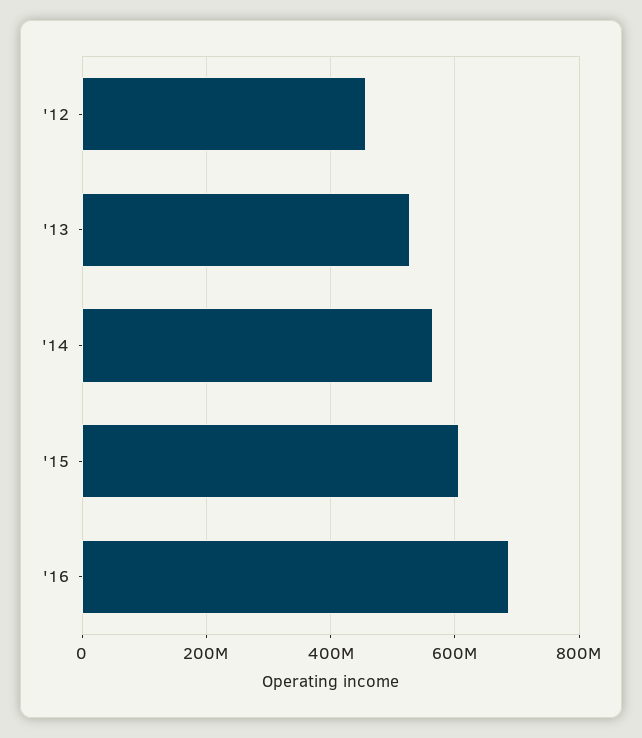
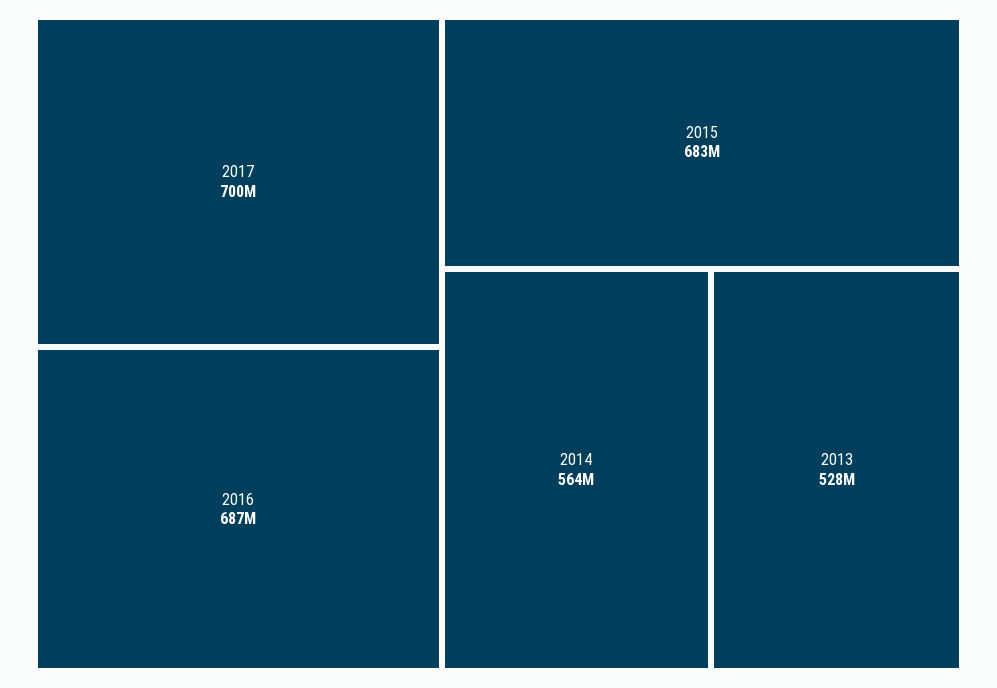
'12: 460000000 -> none
'15: 600000000 -> 683000000
2017: none -> 700000000

